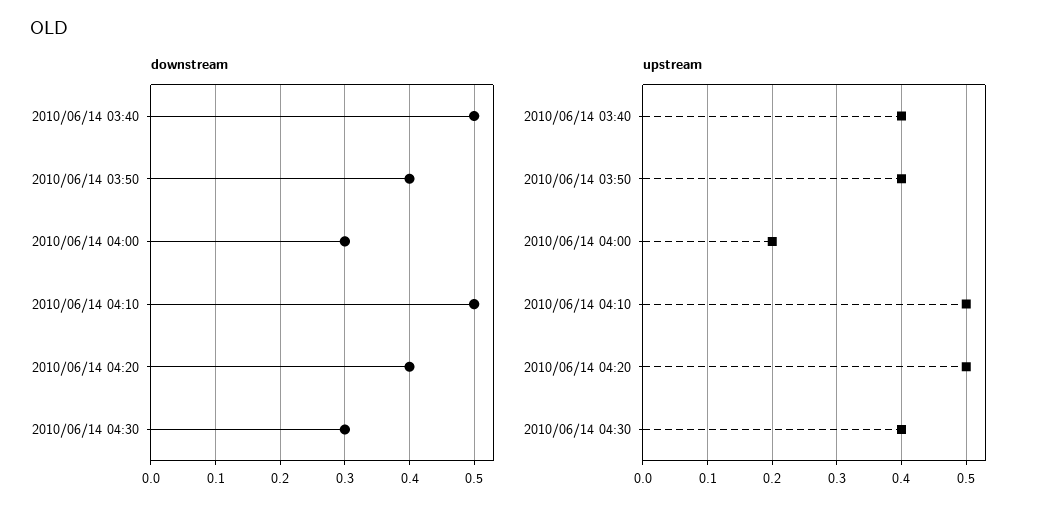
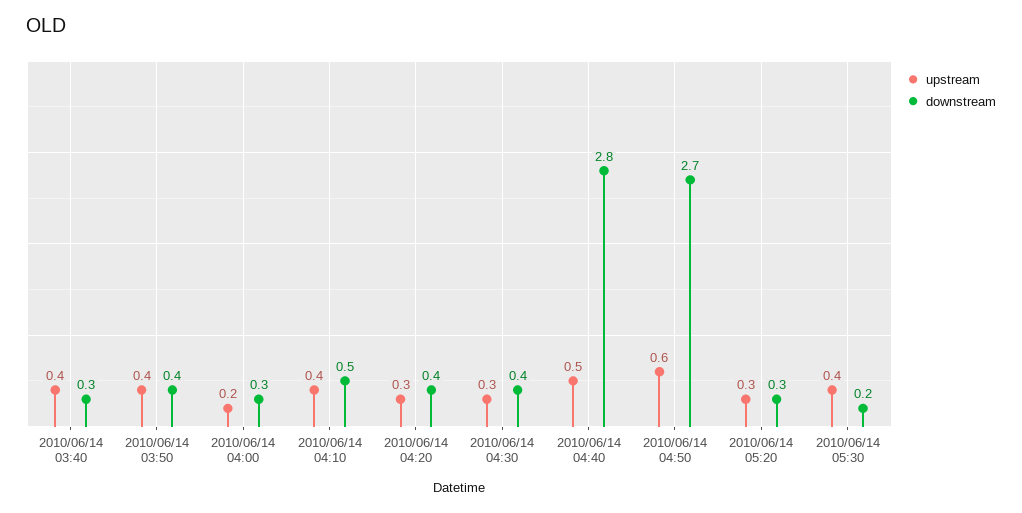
downstream, 2010/06/14 03:40: 0.5 -> 0.3
downstream, 2010/06/14 04:30: 0.3 -> 0.4
upstream, 2010/06/14 04:10: 0.5 -> 0.4
upstream, 2010/06/14 04:20: 0.5 -> 0.3
upstream, 2010/06/14 04:30: 0.4 -> 0.3
upstream, 2010/06/14 04:40: none -> 0.5
downstream, 2010/06/14 04:40: none -> 2.8
upstream, 2010/06/14 04:50: none -> 0.6
downstream, 2010/06/14 04:50: none -> 2.7
upstream, 2010/06/14 05:20: none -> 0.3
downstream, 2010/06/14 05:20: none -> 0.3
upstream, 2010/06/14 05:30: none -> 0.4
downstream, 2010/06/14 05:30: none -> 0.2

